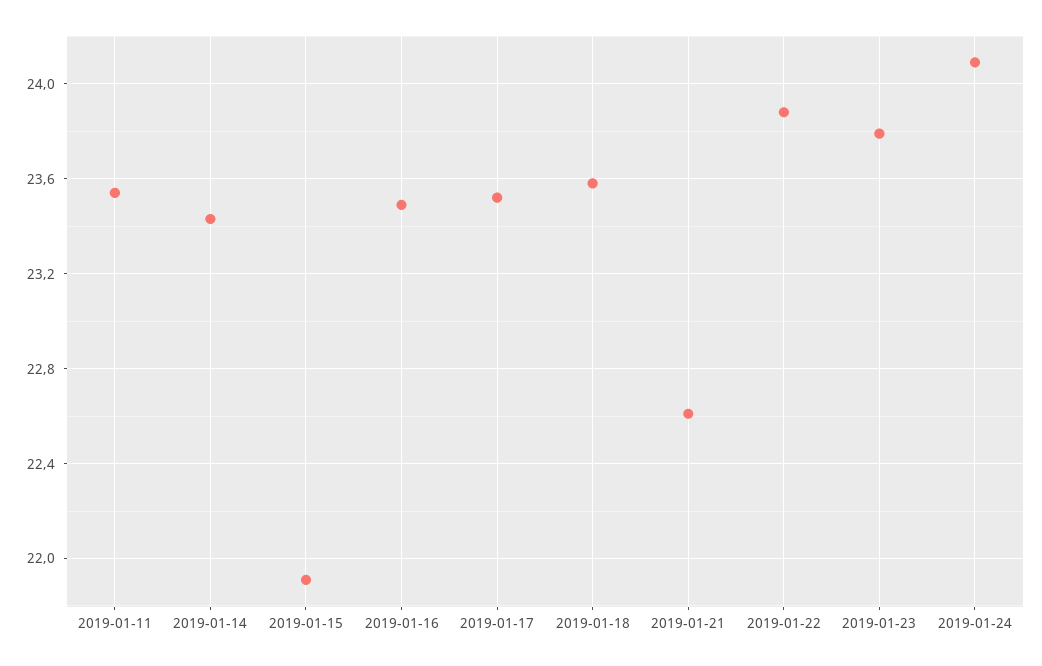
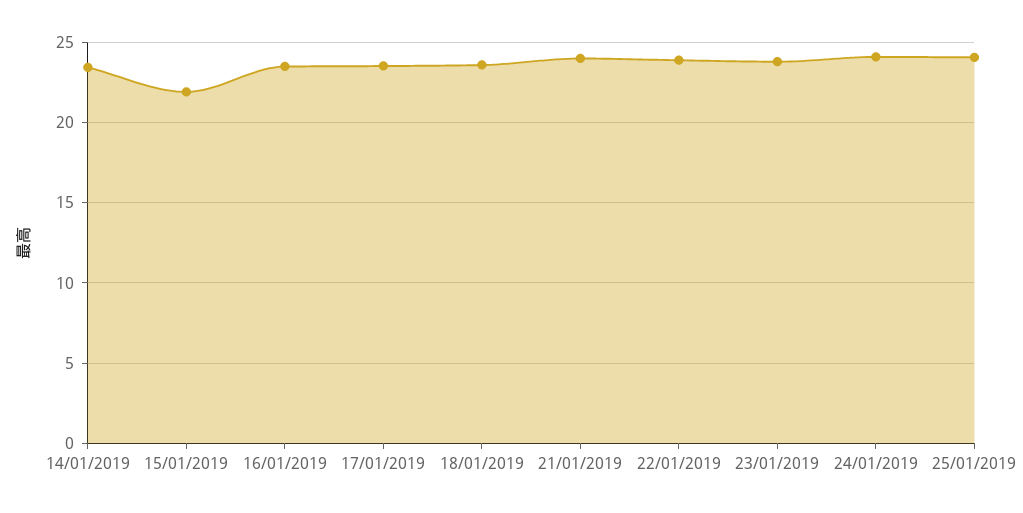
2019-01-11: 23.55 -> none
2019-01-21: 22.6 -> 24
25/01/2019: none -> 24

